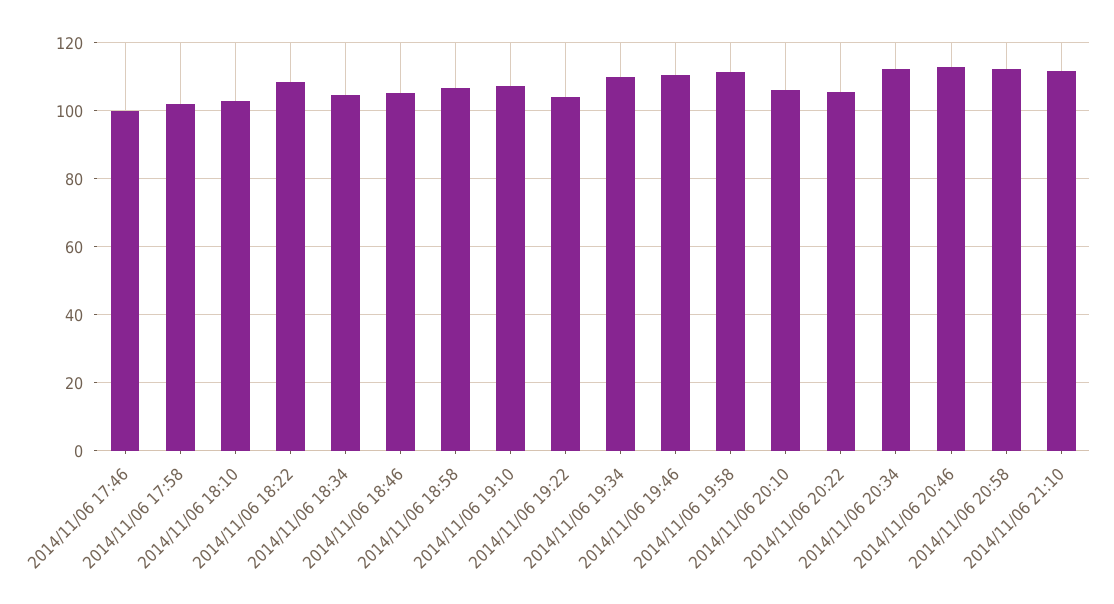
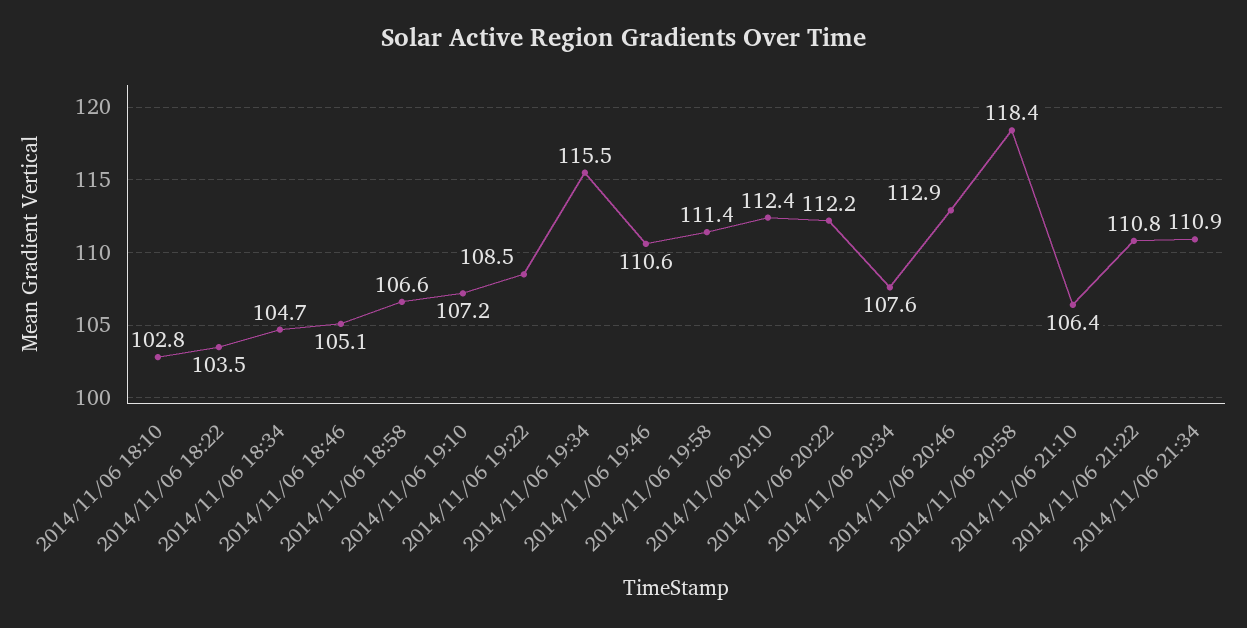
2014/11/06 17:46: 100 -> none
2014/11/06 17:58: 102 -> none
2014/11/06 18:22: 108 -> 103.5
2014/11/06 19:22: 104 -> 108.5
2014/11/06 19:34: 110 -> 115.5
2014/11/06 20:10: 106 -> 112.4
2014/11/06 20:22: 106 -> 112.2
2014/11/06 20:34: 112 -> 107.6
2014/11/06 20:58: 112 -> 118.4
2014/11/06 21:10: 112 -> 106.4
2014/11/06 21:22: none -> 110.8
2014/11/06 21:34: none -> 110.9

